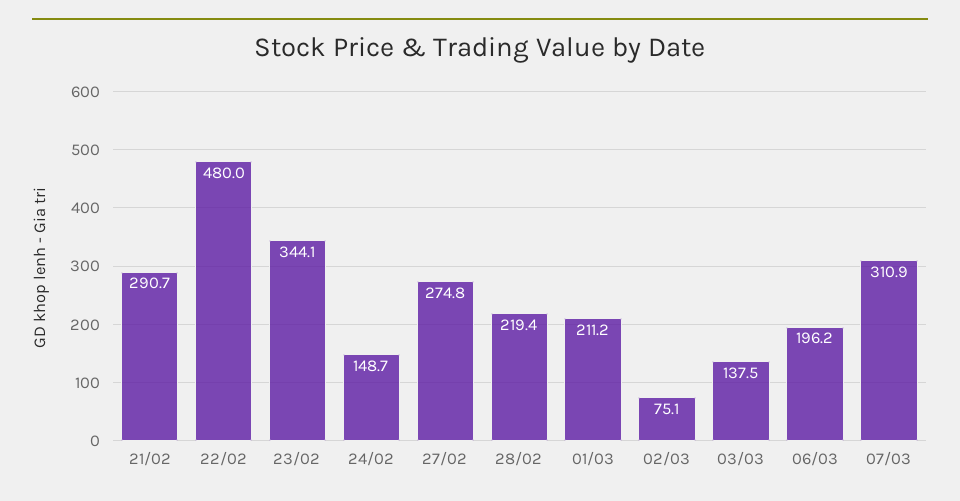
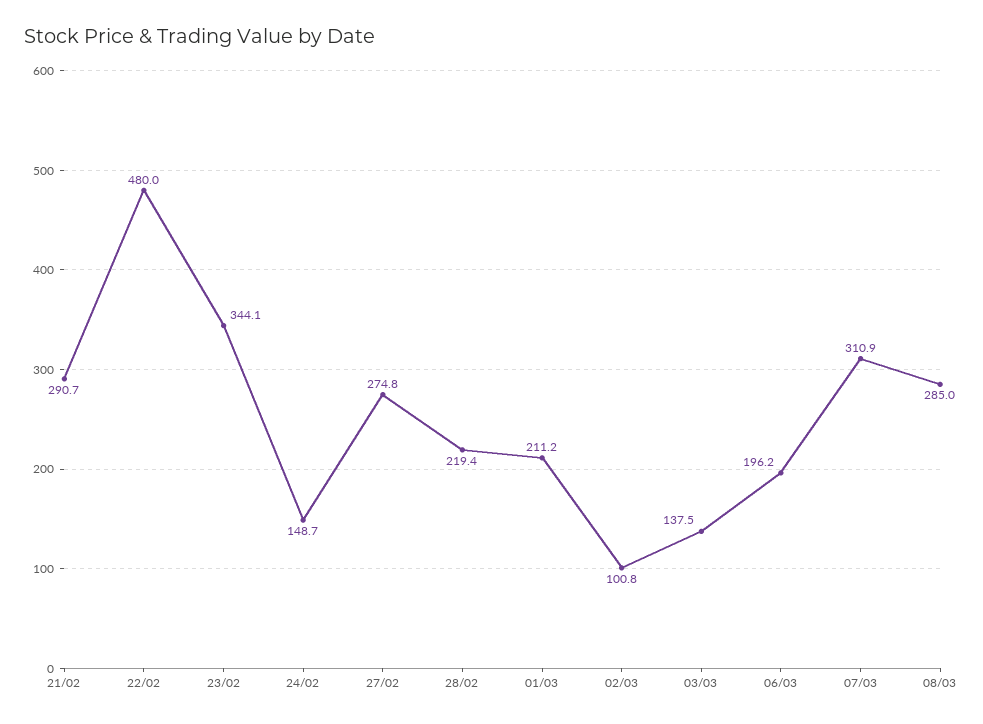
02/03: 75.1 -> 100.8
08/03: none -> 285

